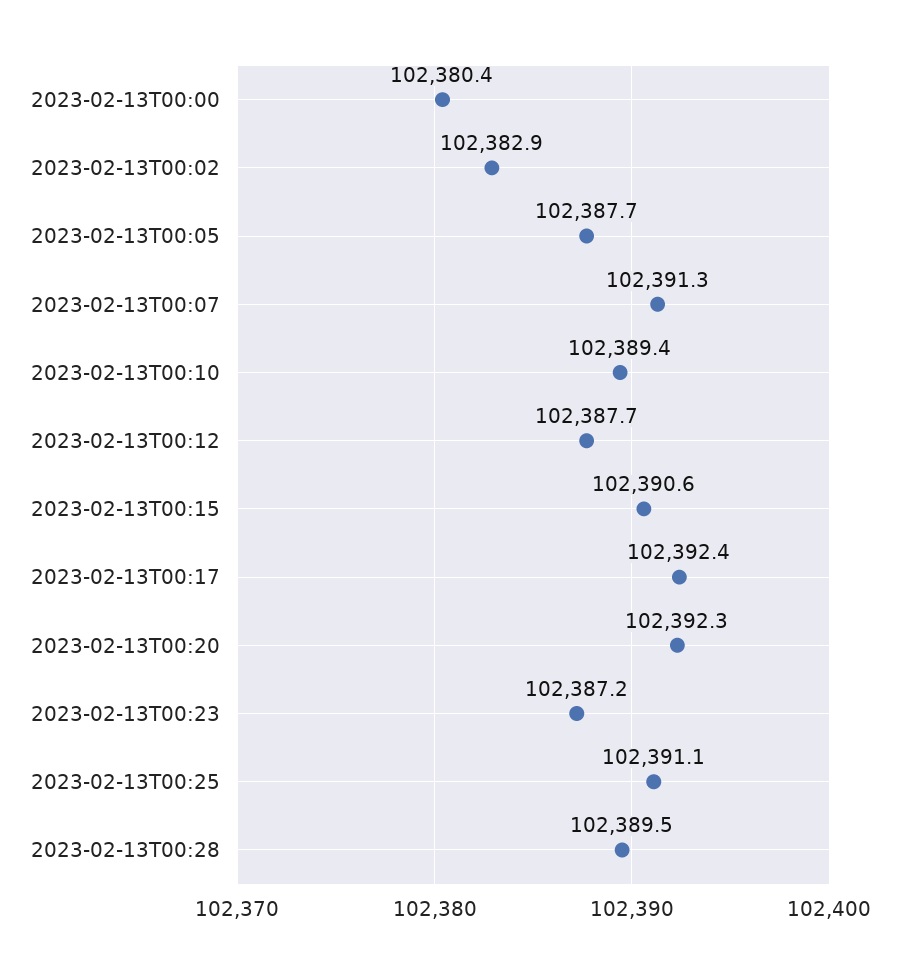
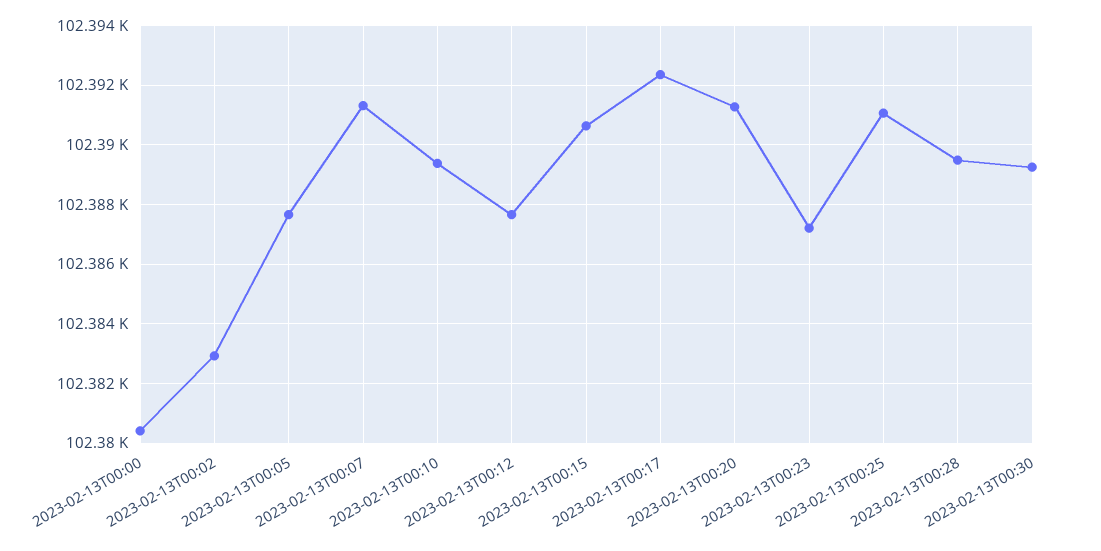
2023-02-13T00:20: 102392.3 -> 102391.25
2023-02-13T00:30: none -> 102389.25

